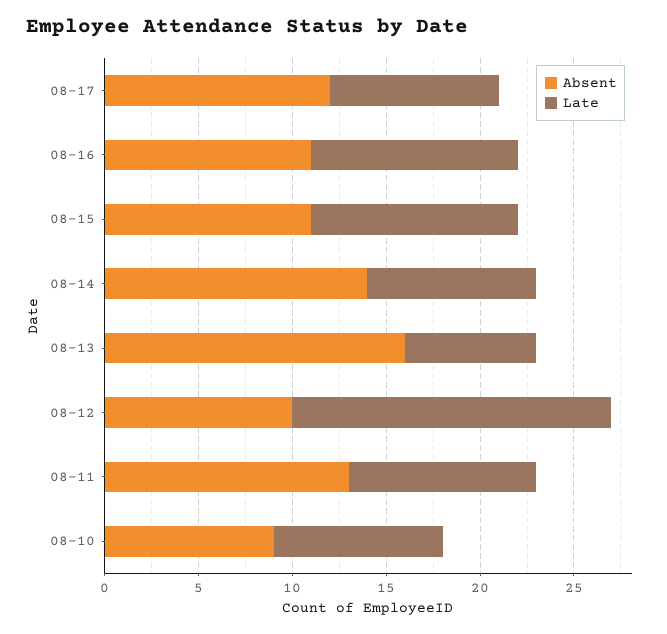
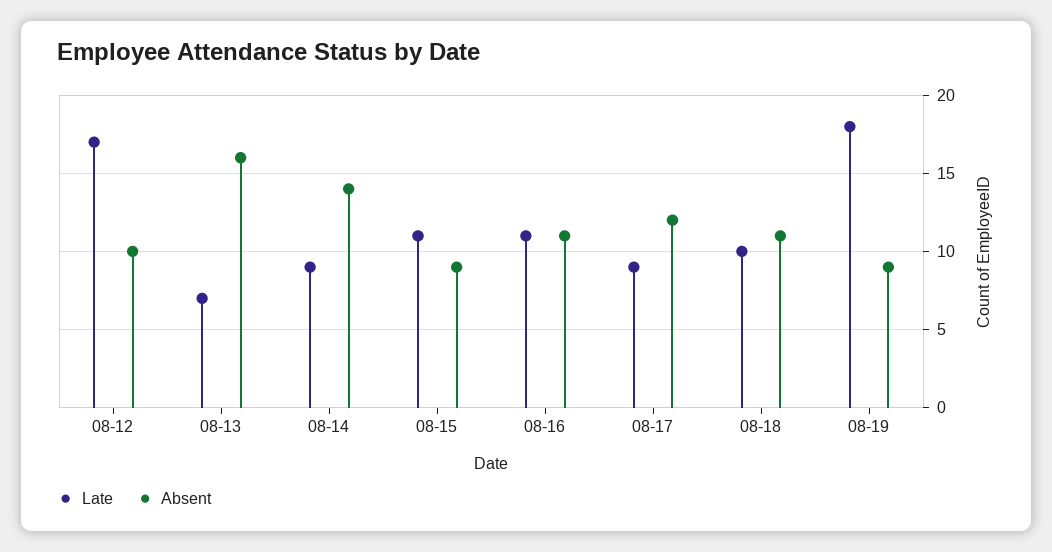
Absent, 08-15: 11 -> 9
Absent, 08-11: 13 -> none
Late, 08-11: 10 -> none
Absent, 08-10: 9 -> none
Late, 08-10: 9 -> none
Late, 08-18: none -> 10
Absent, 08-18: none -> 11
Late, 08-19: none -> 18
Absent, 08-19: none -> 9

